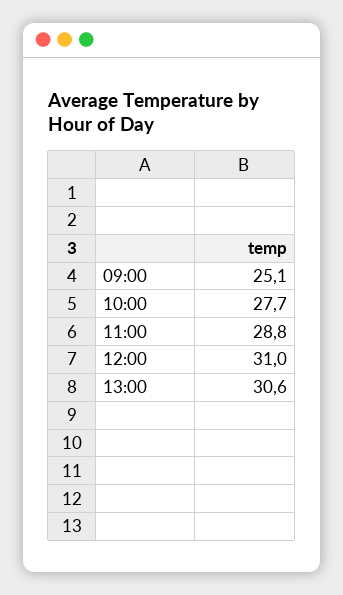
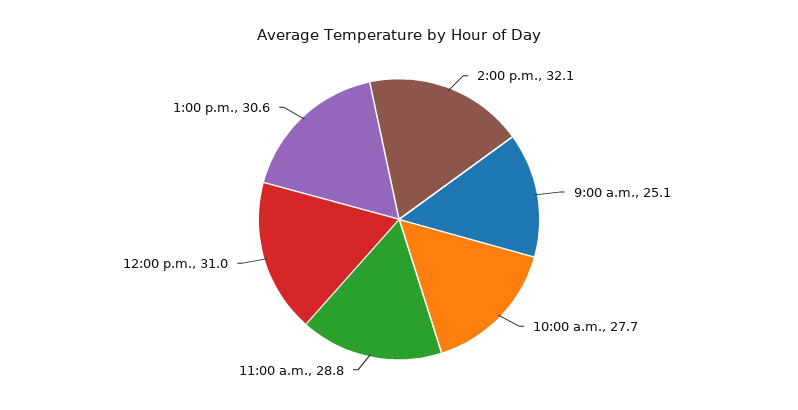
2:00 p.m.: none -> 32.1

